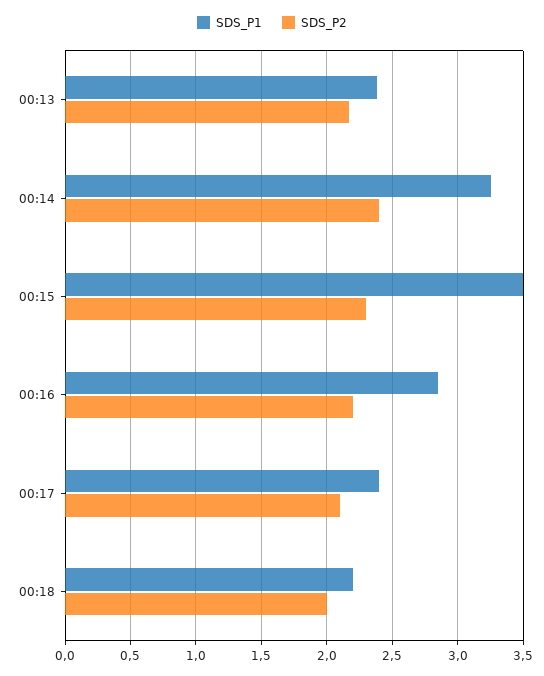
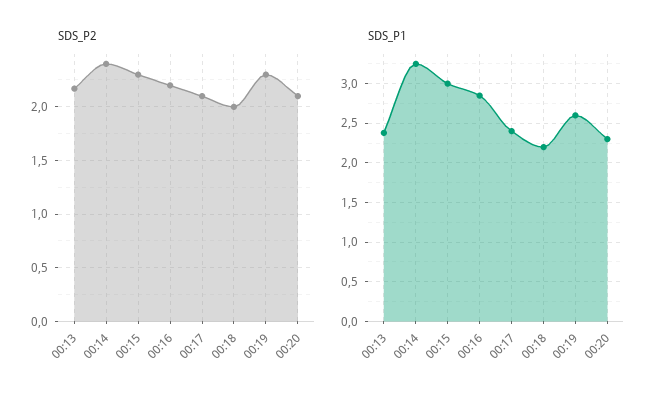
SDS_P1, 00:15: 3.5 -> 3
SDS_P2, 00:19: none -> 2.3
SDS_P2, 00:20: none -> 2.1
SDS_P1, 00:19: none -> 2.6
SDS_P1, 00:20: none -> 2.3

